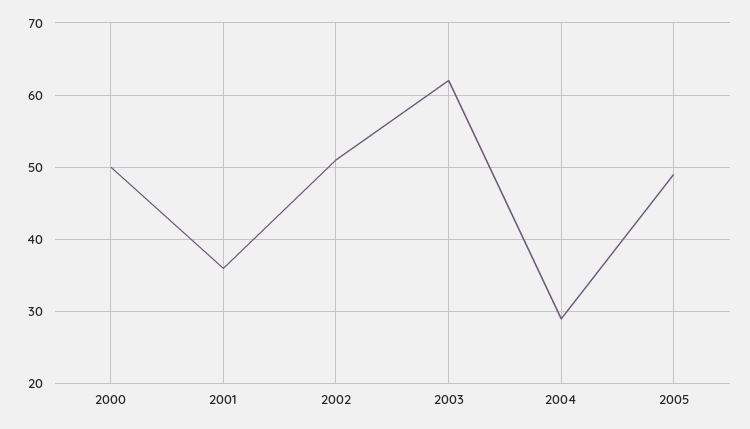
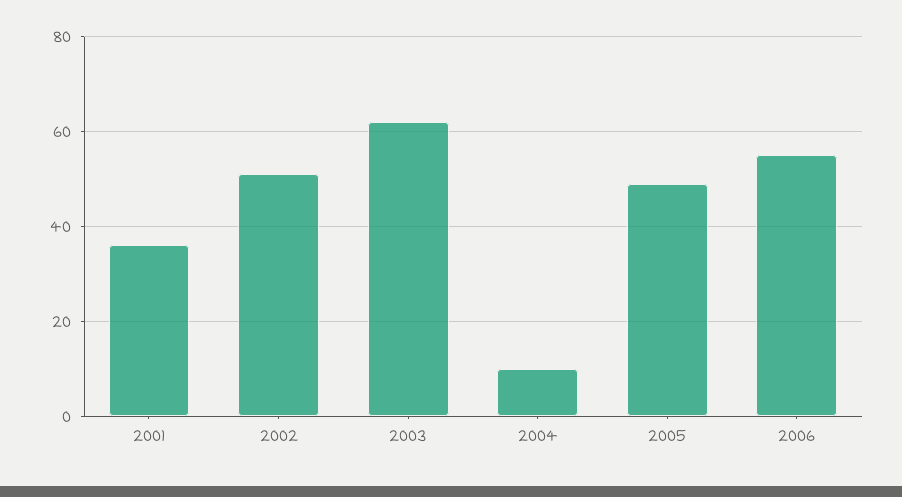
2000: 50 -> none
2004: 29 -> 10
2006: none -> 55

